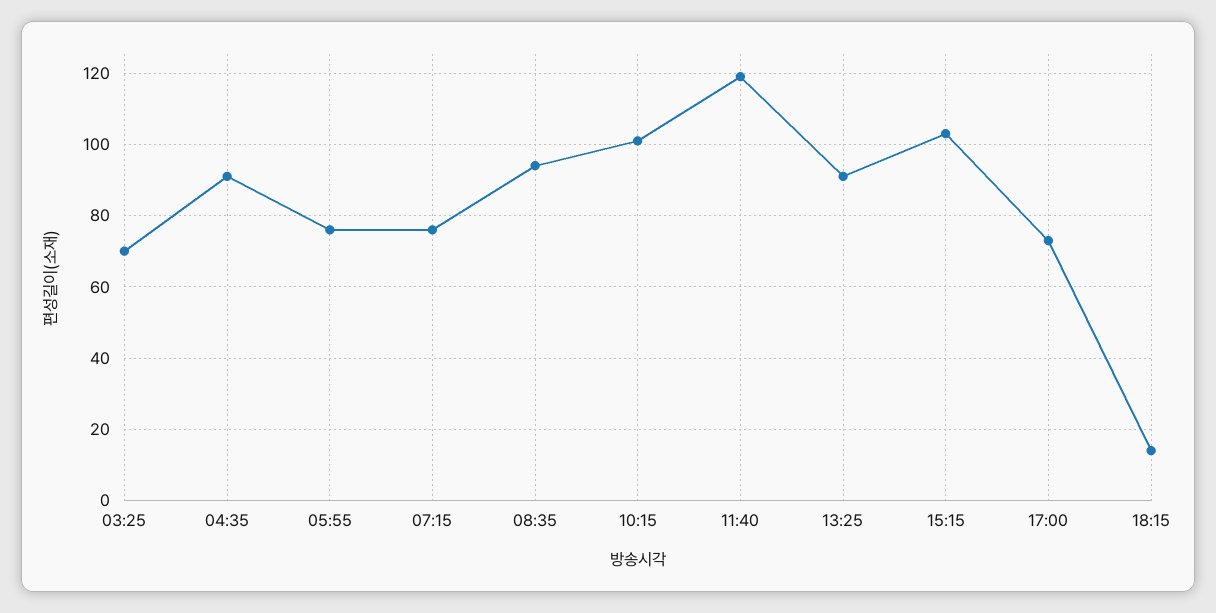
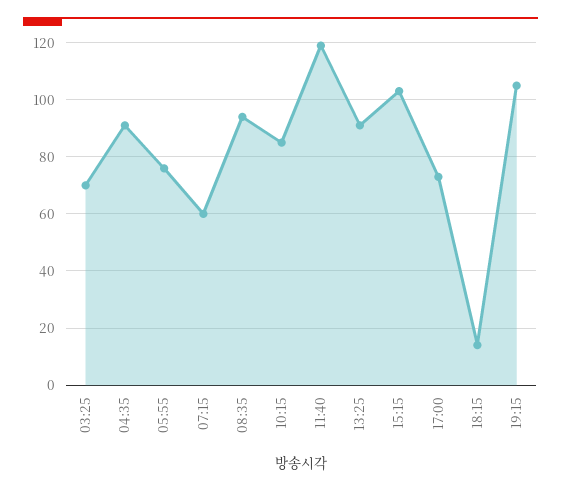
07:15: 75 -> 60
10:15: 100 -> 85
19:15: none -> 105

